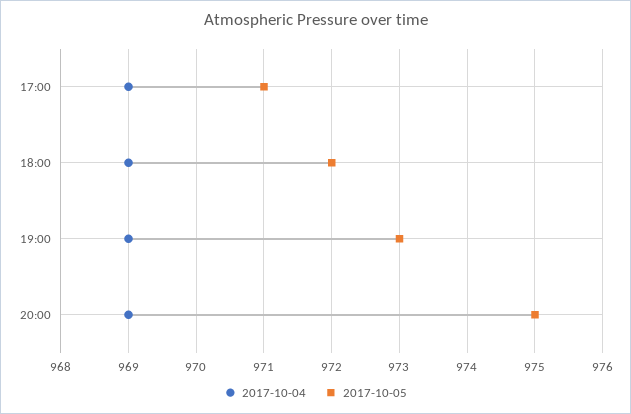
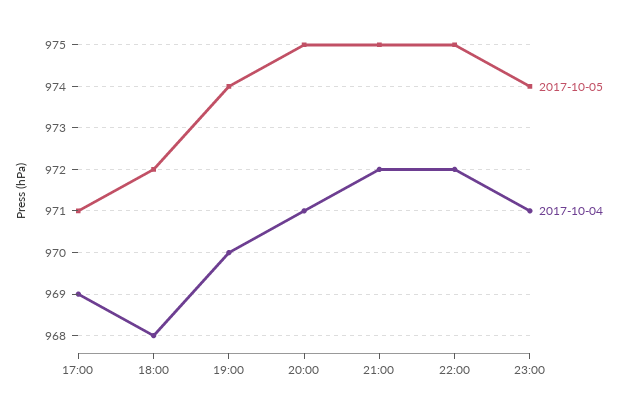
2017-10-04, 18:00: 969 -> 968
2017-10-04, 19:00: 969 -> 970
2017-10-05, 19:00: 973 -> 974
2017-10-04, 20:00: 969 -> 971
2017-10-05, 21:00: none -> 975
2017-10-04, 21:00: none -> 972
2017-10-05, 22:00: none -> 975
2017-10-04, 22:00: none -> 972
2017-10-05, 23:00: none -> 974
2017-10-04, 23:00: none -> 971

